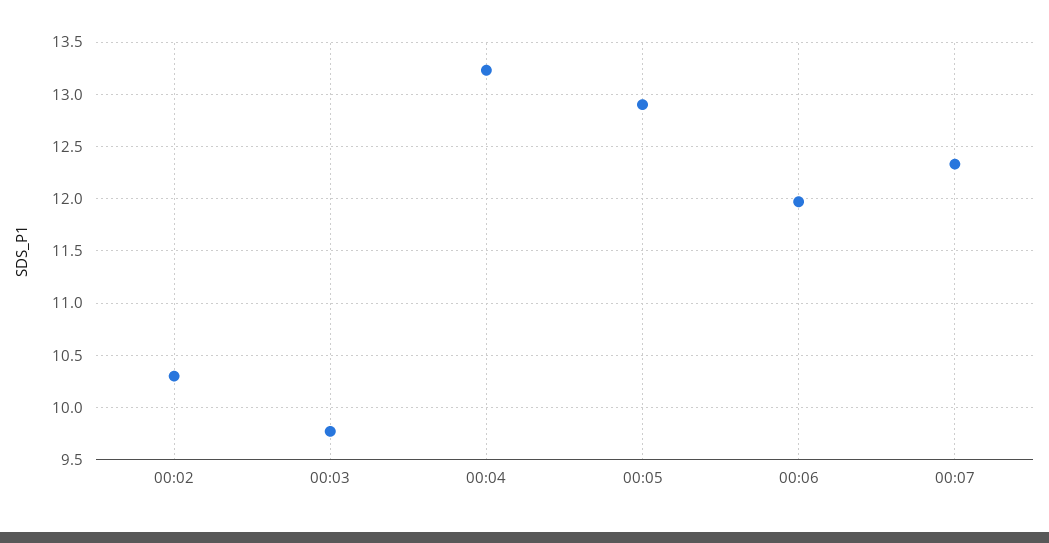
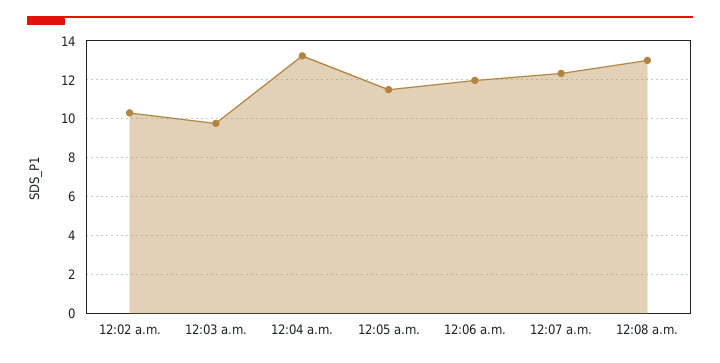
00:05: 12.9 -> 11.5
12:08 a.m.: none -> 13

